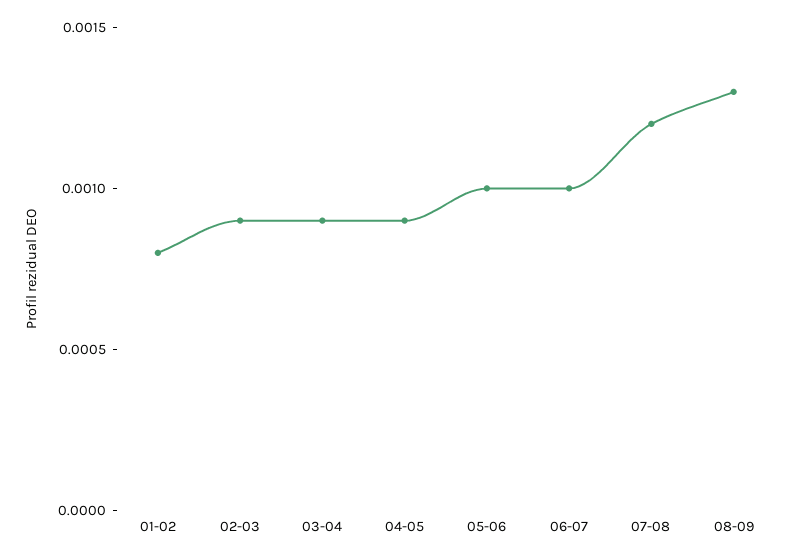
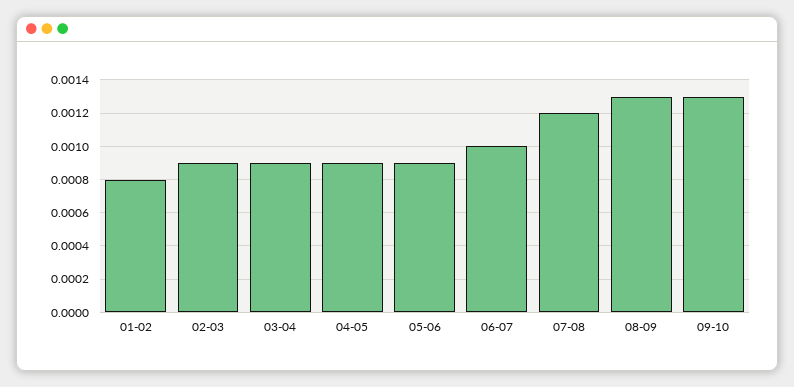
05-06: 0.001 -> 0.0009
09-10: none -> 0.0013

